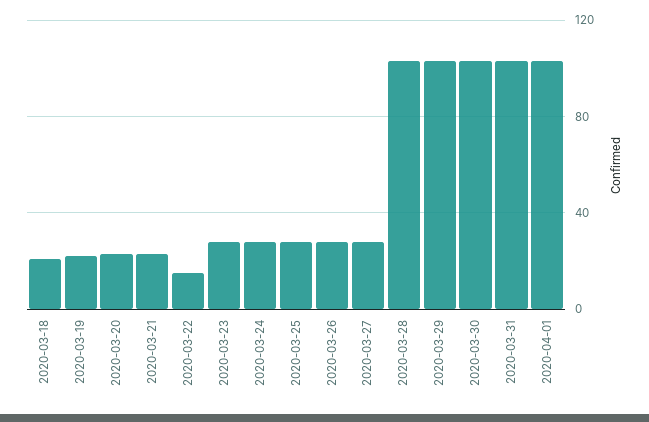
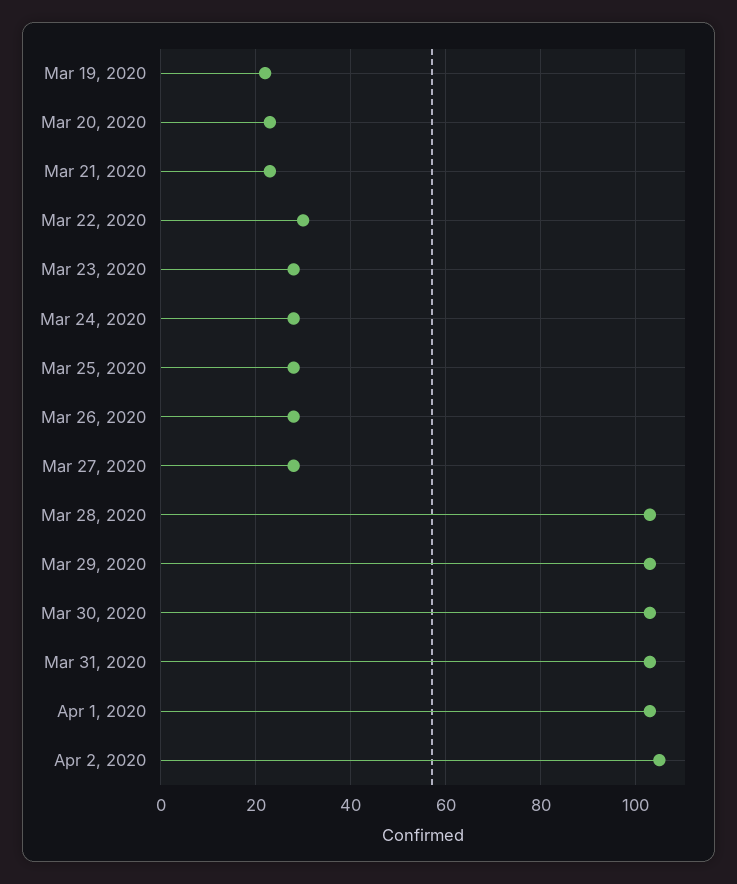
2020-03-18: 20 -> none
2020-03-22: 15 -> 30
Apr 2, 2020: none -> 105

